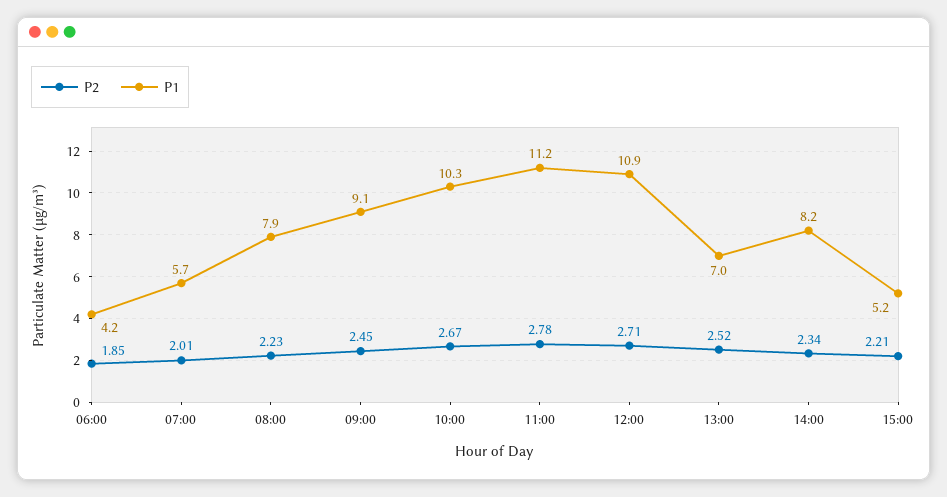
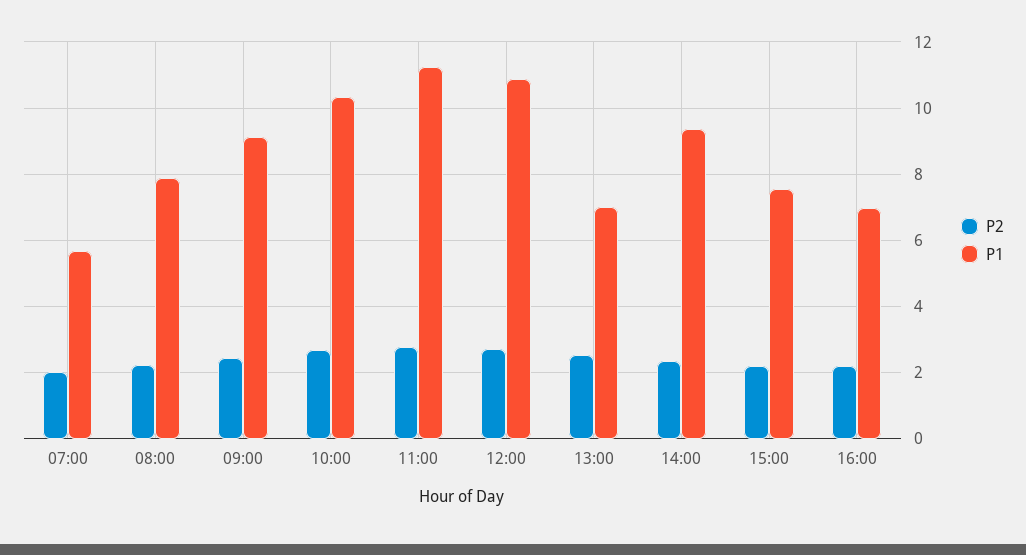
P2, 06:00: 1.85 -> none
P1, 06:00: 4.2 -> none
P1, 14:00: 8.2 -> 9.4
P1, 15:00: 5.2 -> 7.6
P2, 16:00: none -> 2.2
P1, 16:00: none -> 7

